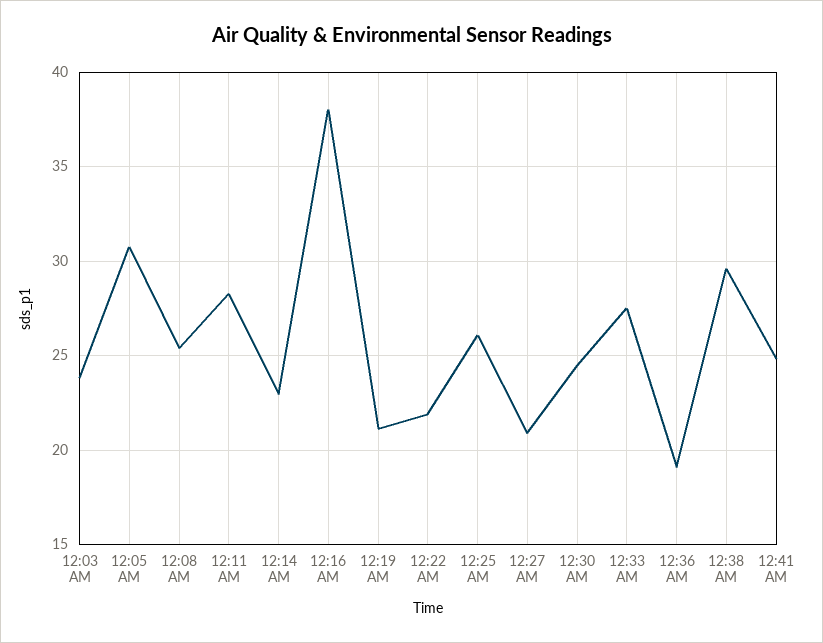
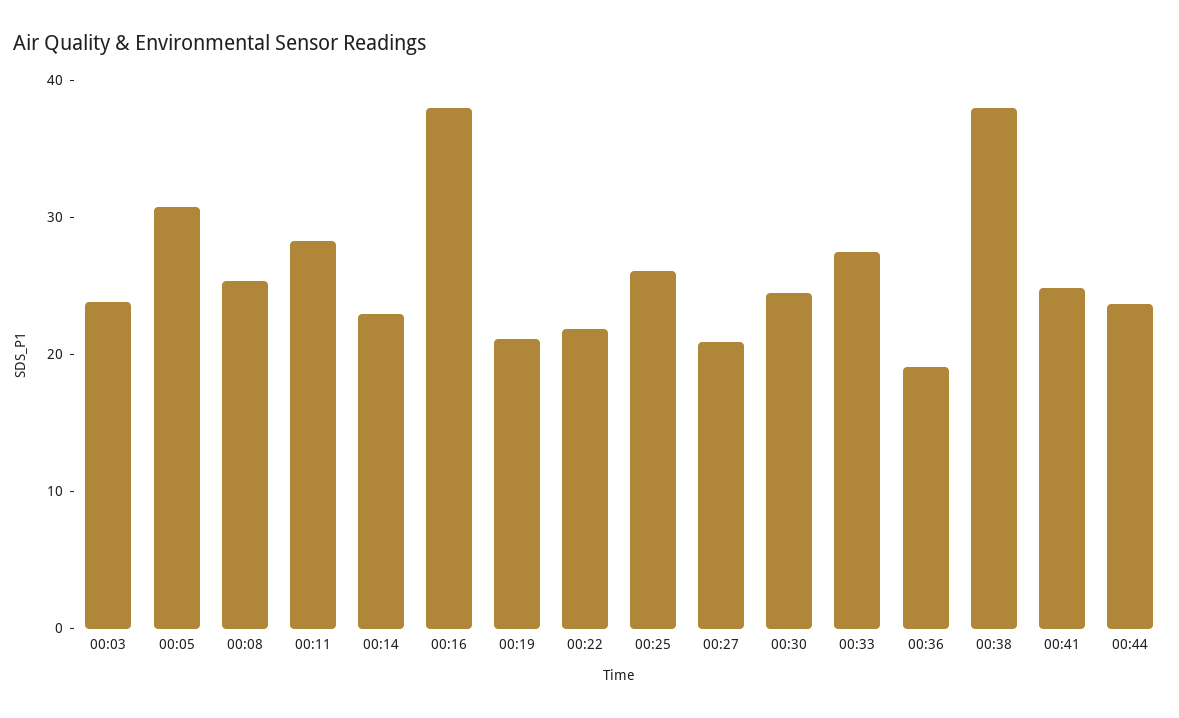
12:38 AM: 29.5 -> 38
00:44: none -> 24

